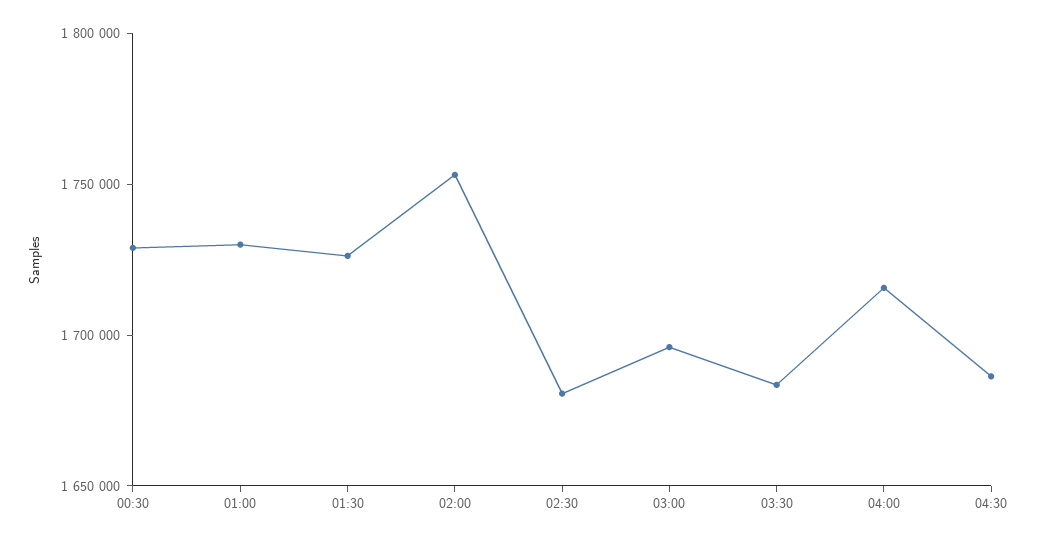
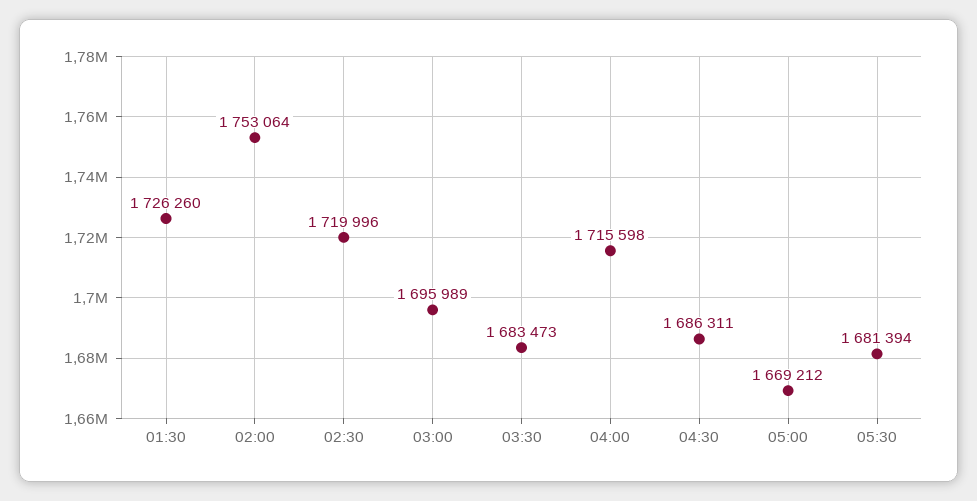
00:30: 1730000 -> none
01:00: 1730000 -> none
02:30: 1680000 -> 1719996
05:00: none -> 1669212
05:30: none -> 1681394

